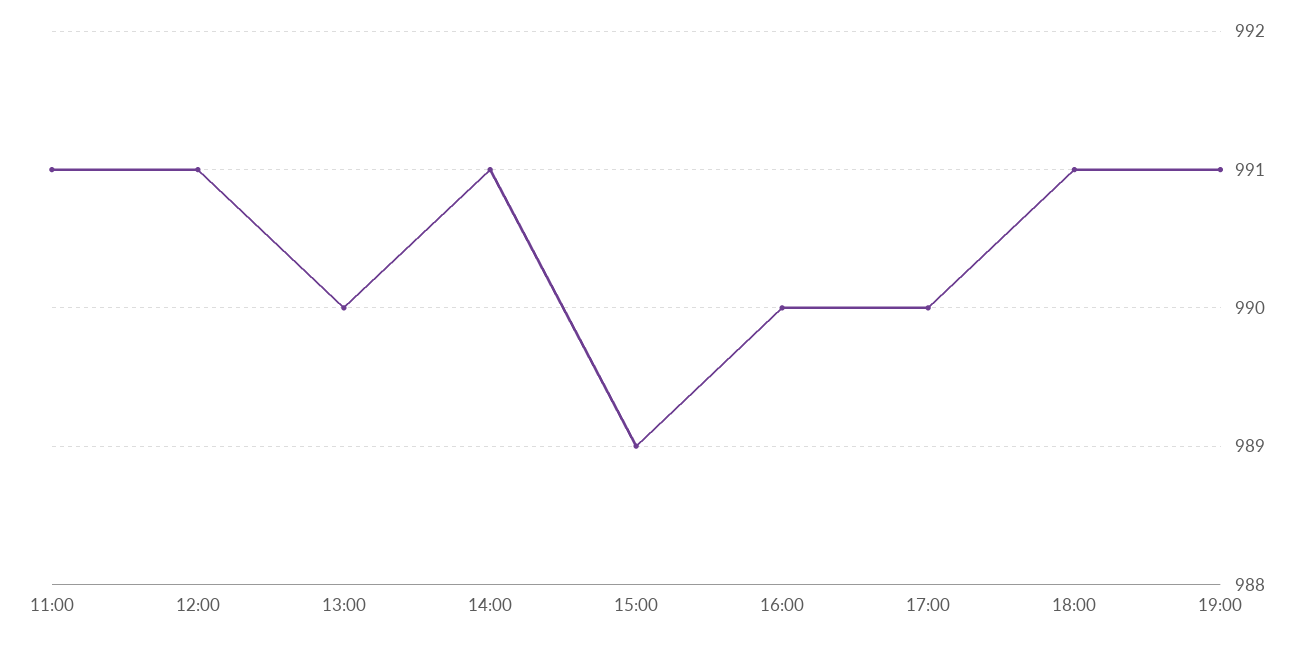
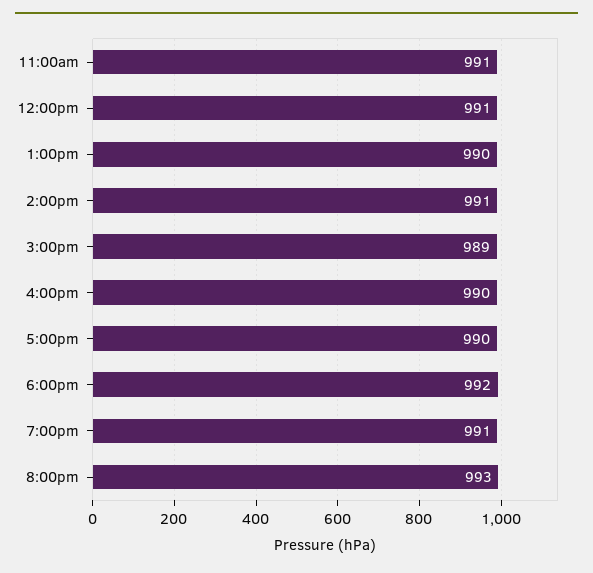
18:00: 991 -> 992
8:00pm: none -> 993

